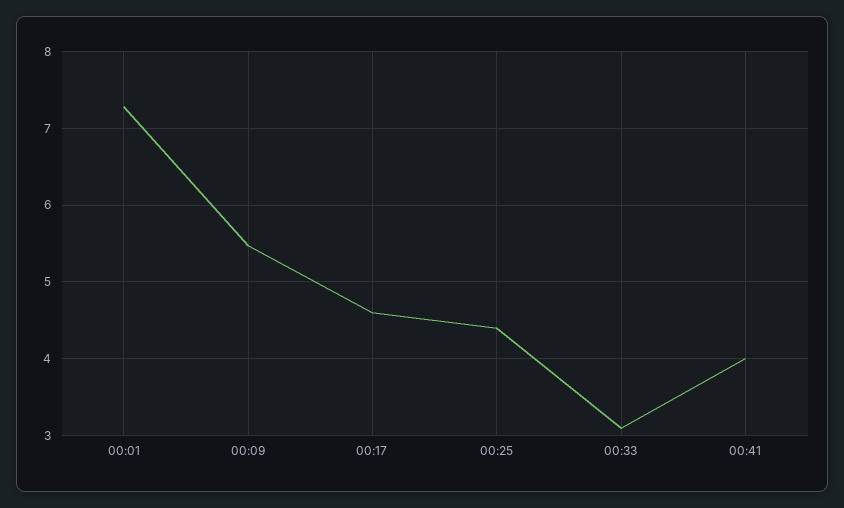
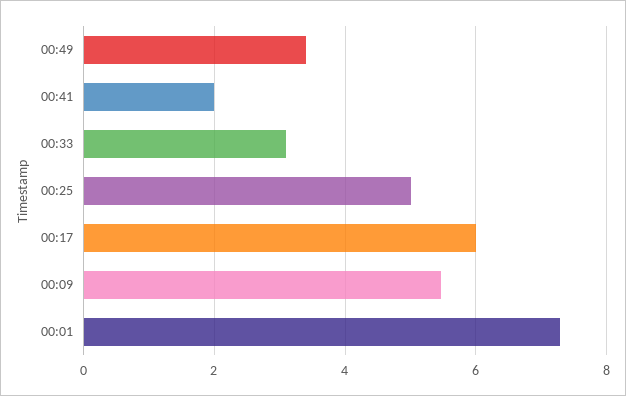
00:17: 4.6 -> 6
00:25: 4.4 -> 5
00:41: 4 -> 2
00:49: none -> 3.4

